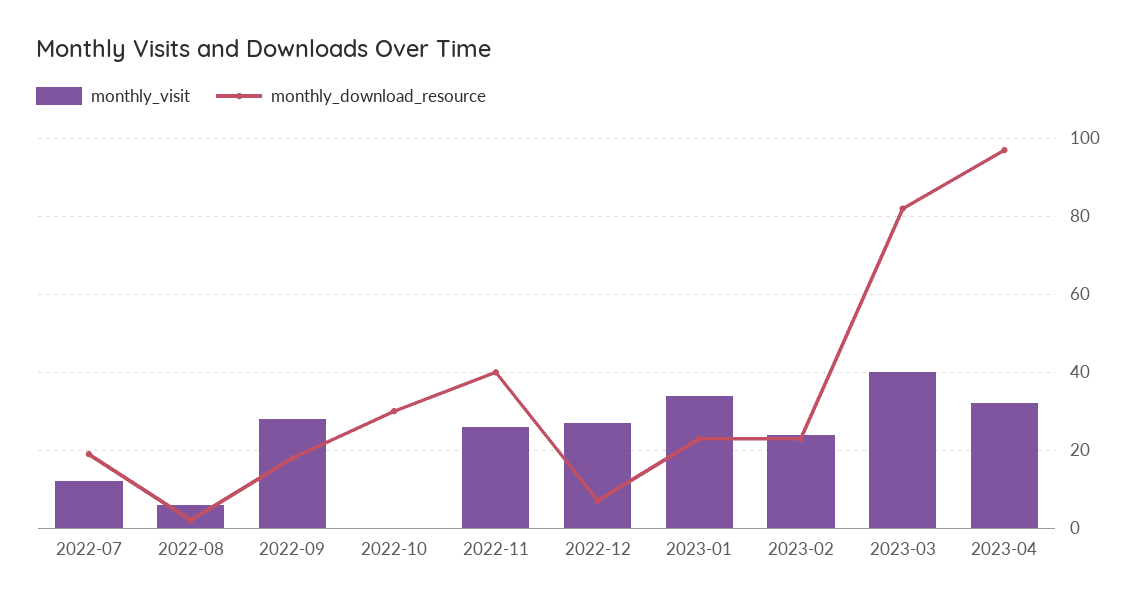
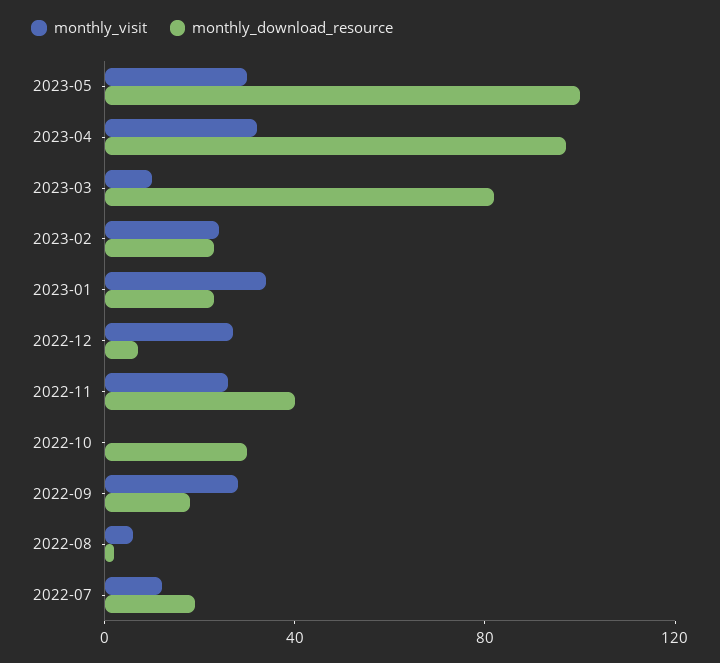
monthly_visit, 2023-03: 40 -> 10
monthly_visit, 2023-05: none -> 30
monthly_download_resource, 2023-05: none -> 100

